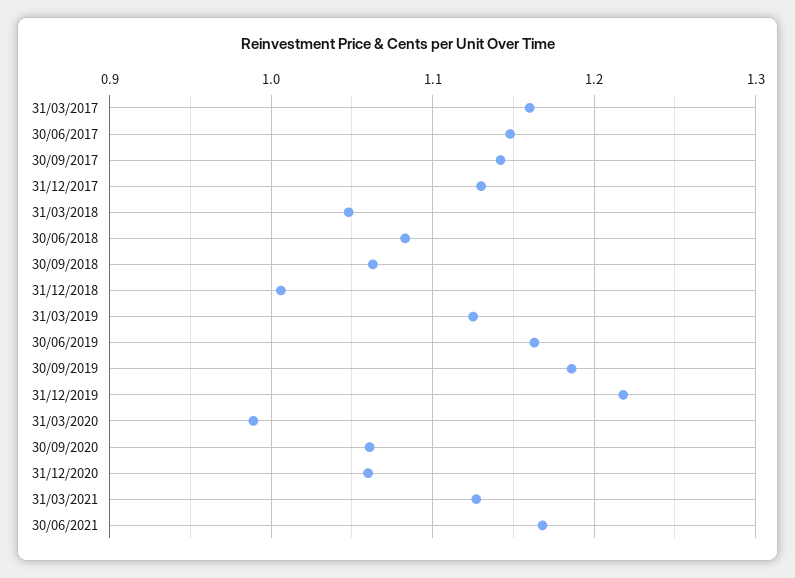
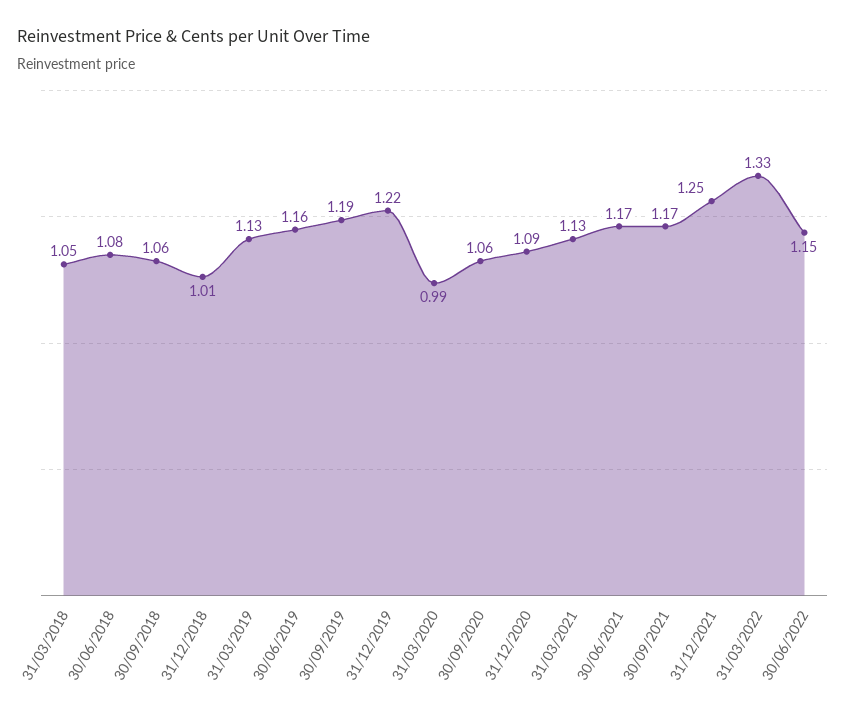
31/03/2017: 1.16 -> none
30/06/2017: 1.15 -> none
30/09/2017: 1.14 -> none
31/12/2017: 1.13 -> none
31/12/2020: 1.06 -> 1.09
30/09/2021: none -> 1.17
31/12/2021: none -> 1.25
31/03/2022: none -> 1.33
30/06/2022: none -> 1.15

